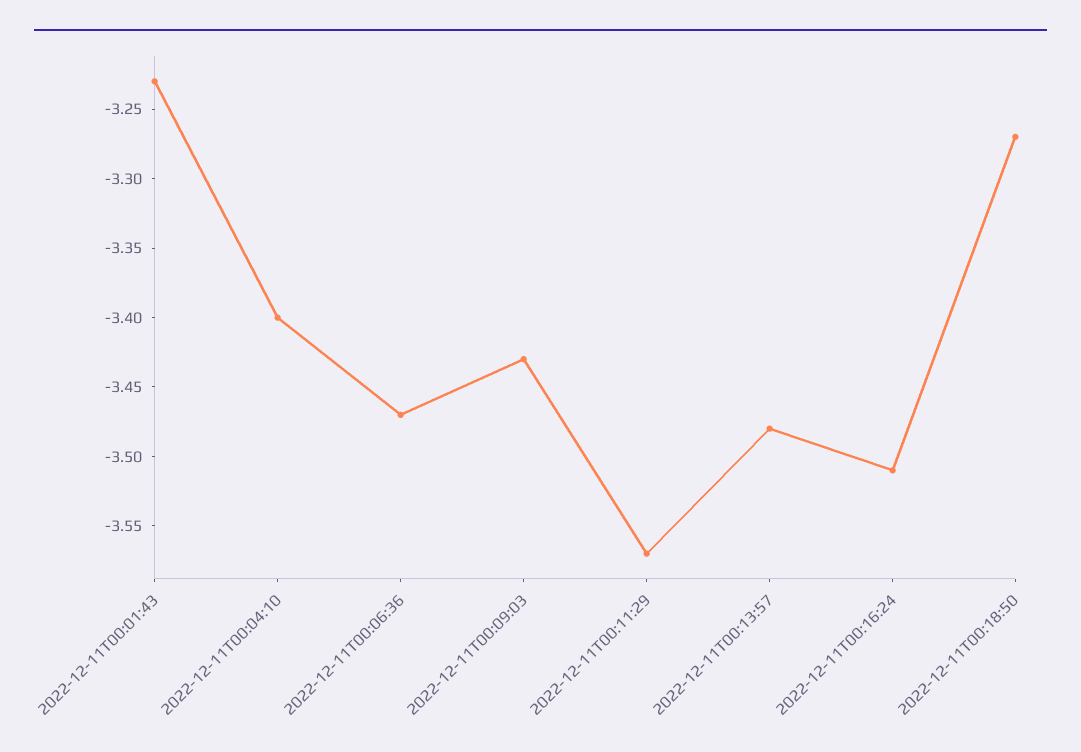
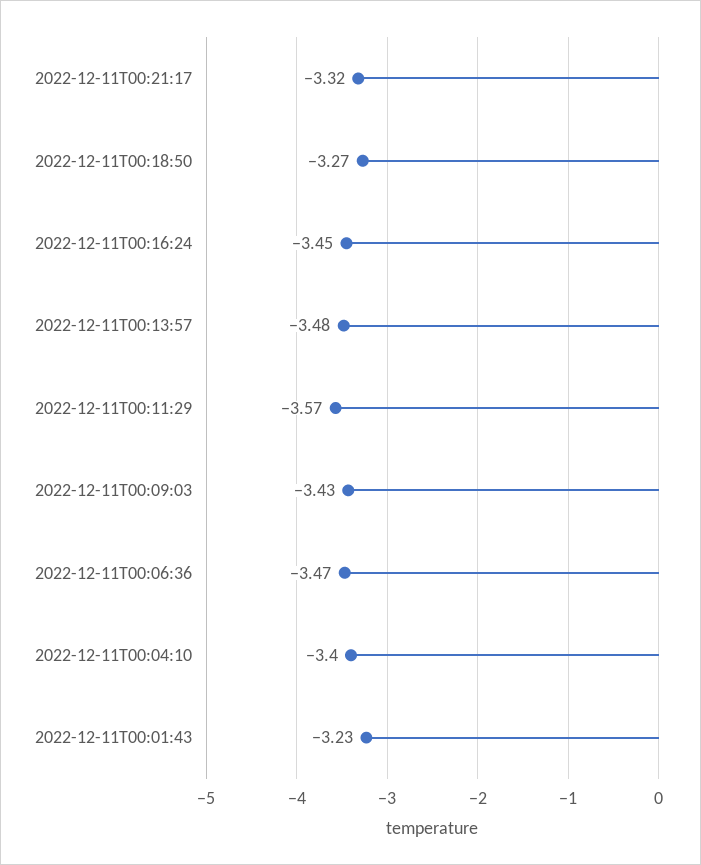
2022-12-11T00:16:24: -3.51 -> -3.45
2022-12-11T00:21:17: none -> -3.32

